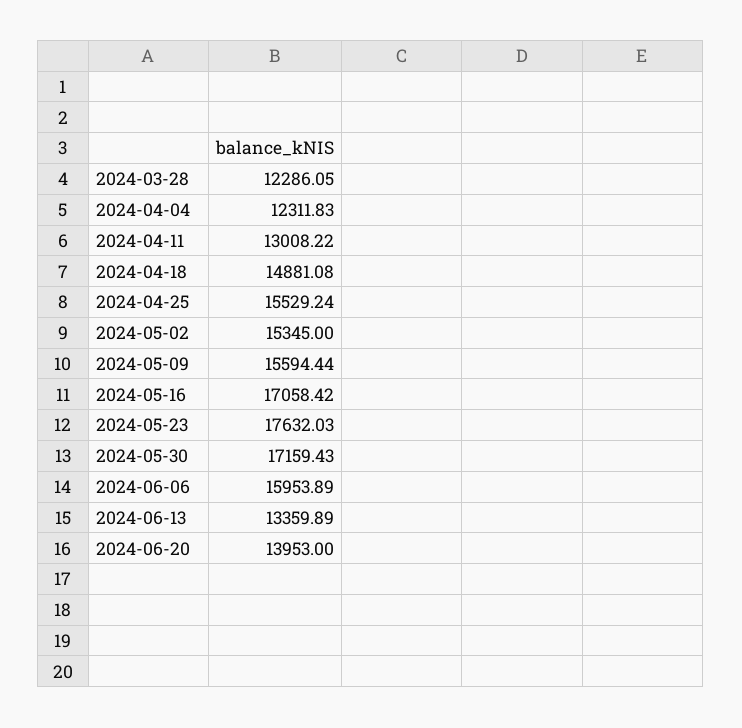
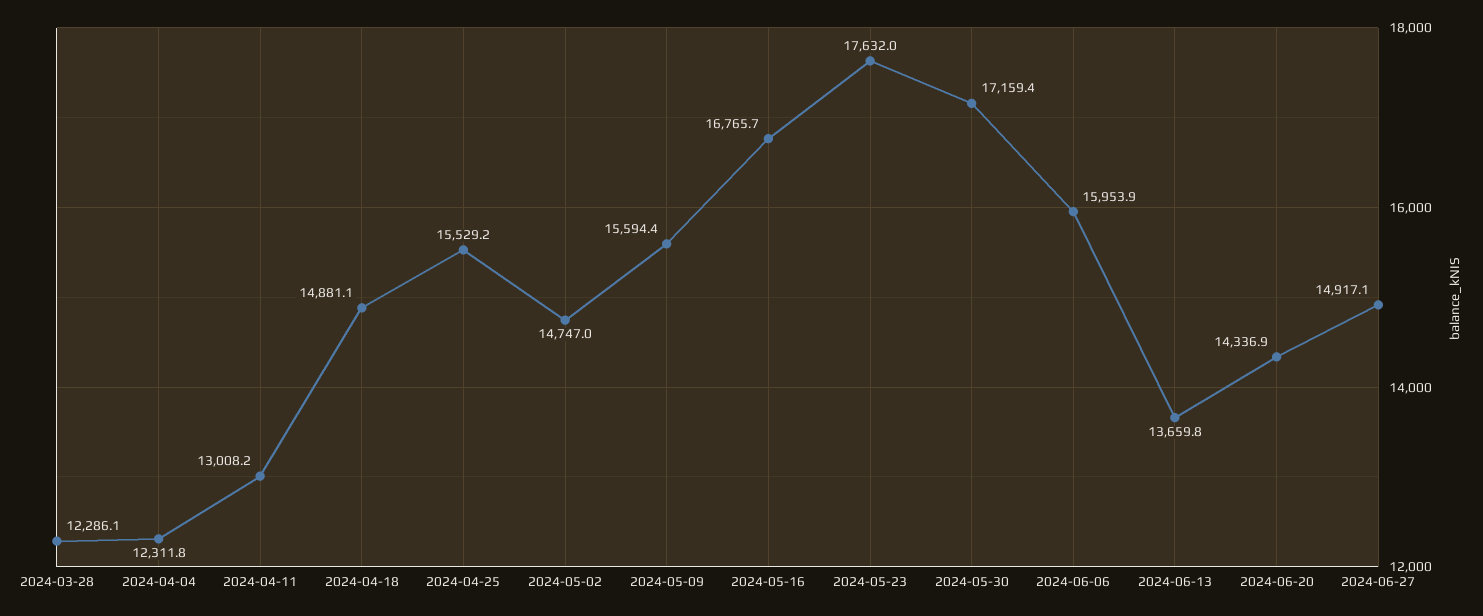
2024-05-02: 15345 -> 14747
2024-05-16: 17058.42 -> 16765.7
2024-06-13: 13359.89 -> 13659.8
2024-06-20: 13953 -> 14336.9
2024-06-27: none -> 14917.1

